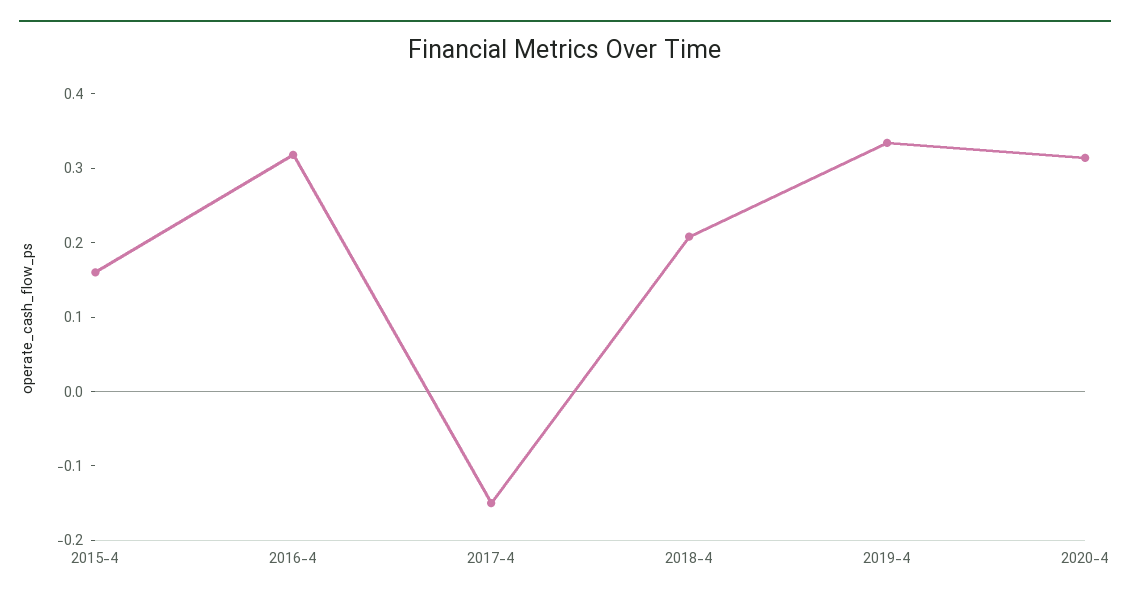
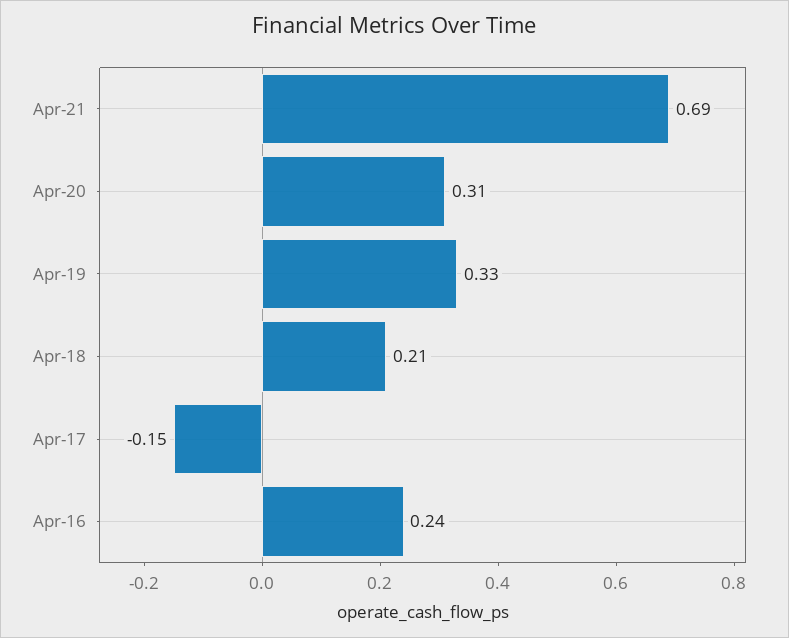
2015-4: 0.16 -> none
2016-4: 0.32 -> 0.24
Apr-21: none -> 0.69

